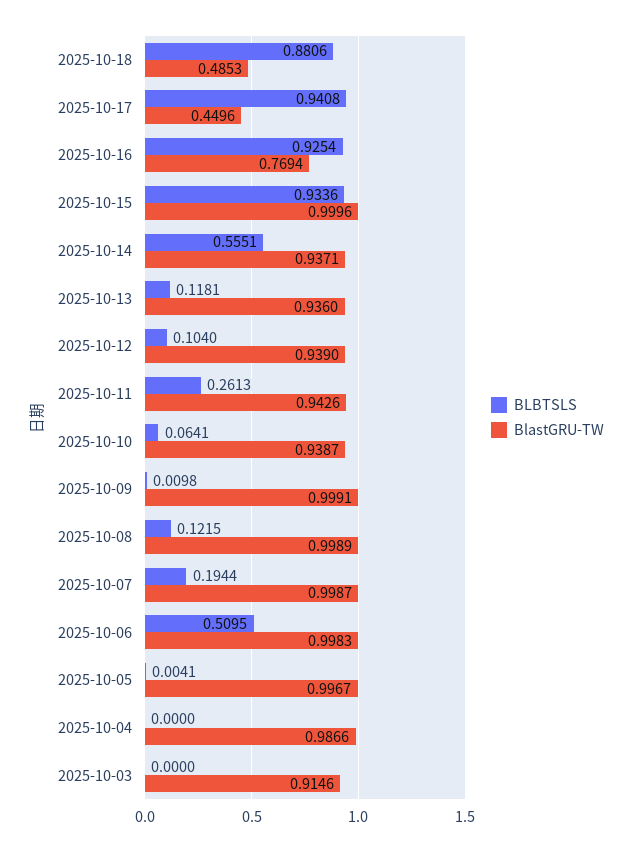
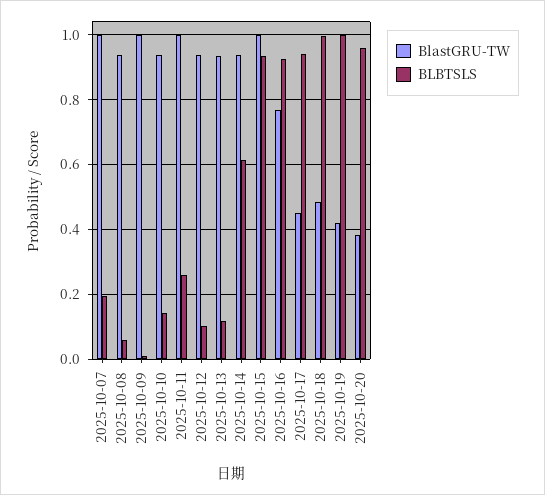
BLBTSLS, 2025-10-18: 0.8806 -> 1
BLBTSLS, 2025-10-14: 0.5551 -> 0.62
BlastGRU-TW, 2025-10-11: 0.9426 -> 1
BLBTSLS, 2025-10-10: 0.0641 -> 0.14
BLBTSLS, 2025-10-08: 0.1215 -> 0.06
BlastGRU-TW, 2025-10-08: 0.9989 -> 0.94
BLBTSLS, 2025-10-06: 0.5095 -> none
BlastGRU-TW, 2025-10-06: 0.9983 -> none
BLBTSLS, 2025-10-05: 0.0041 -> none
BlastGRU-TW, 2025-10-05: 0.9967 -> none
BLBTSLS, 2025-10-04: 0 -> none
BlastGRU-TW, 2025-10-04: 0.9866 -> none
BLBTSLS, 2025-10-03: 0 -> none
BlastGRU-TW, 2025-10-03: 0.9146 -> none
BlastGRU-TW, 2025-10-19: none -> 0.42
BLBTSLS, 2025-10-19: none -> 1
BlastGRU-TW, 2025-10-20: none -> 0.38
BLBTSLS, 2025-10-20: none -> 0.96

